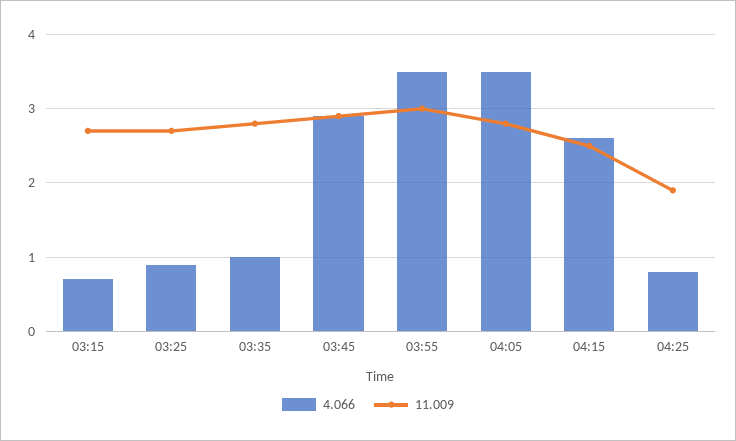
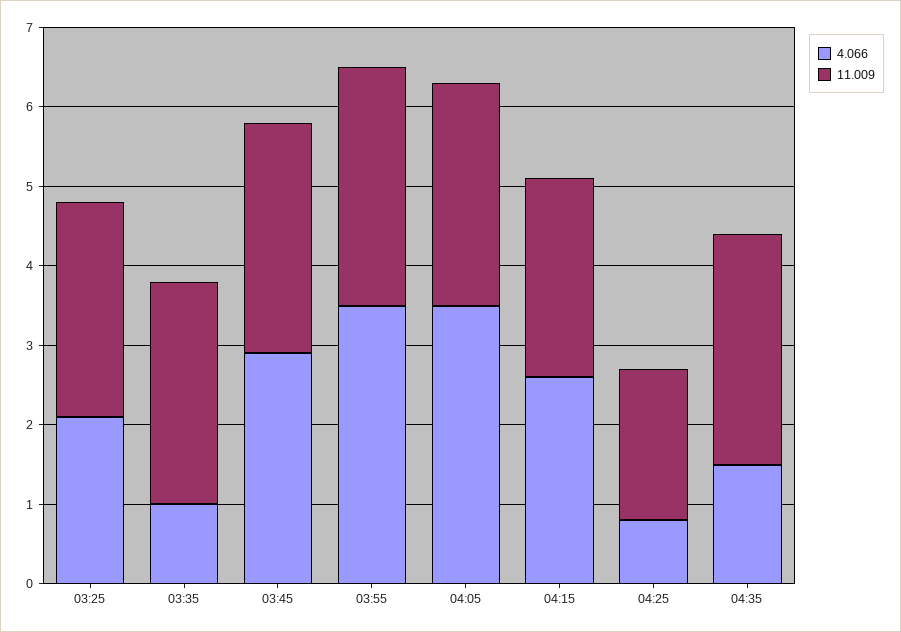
4.066, 03:15: 0.7 -> none
11.009, 03:15: 2.7 -> none
4.066, 03:25: 0.9 -> 2
4.066, 04:35: none -> 1.5
11.009, 04:35: none -> 3

